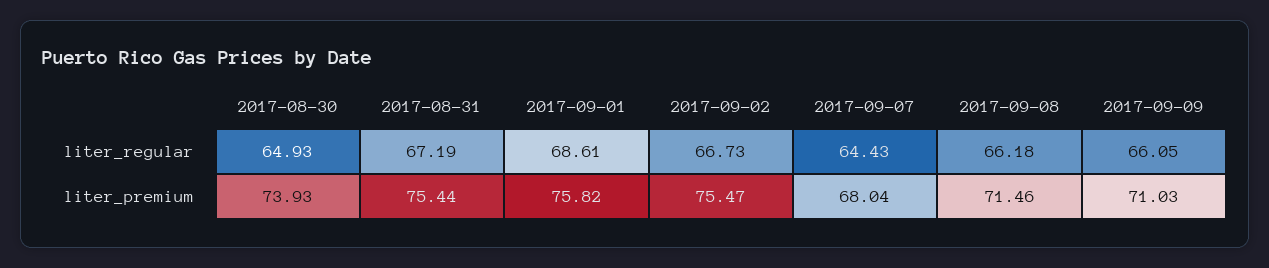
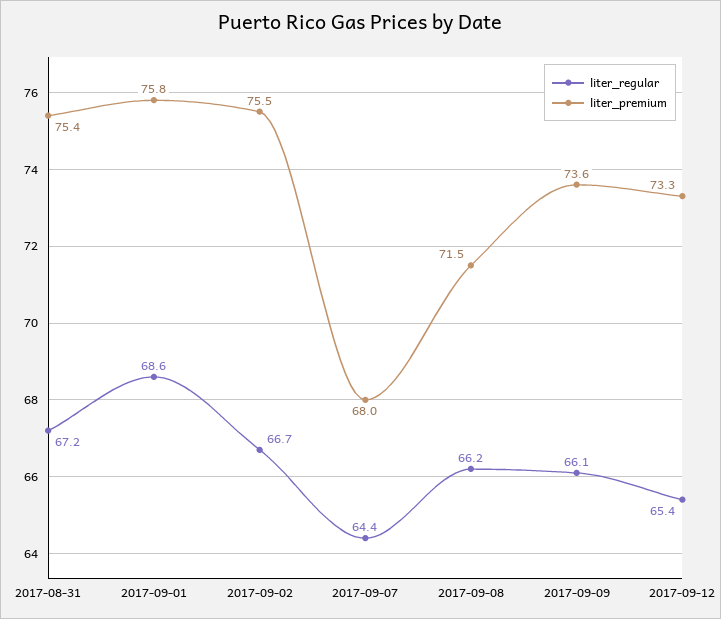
liter_regular, 2017-08-30: 64.93 -> none
liter_premium, 2017-08-30: 73.93 -> none
liter_premium, 2017-09-09: 71.03 -> 73.6
liter_regular, 2017-09-12: none -> 65.4
liter_premium, 2017-09-12: none -> 73.3

